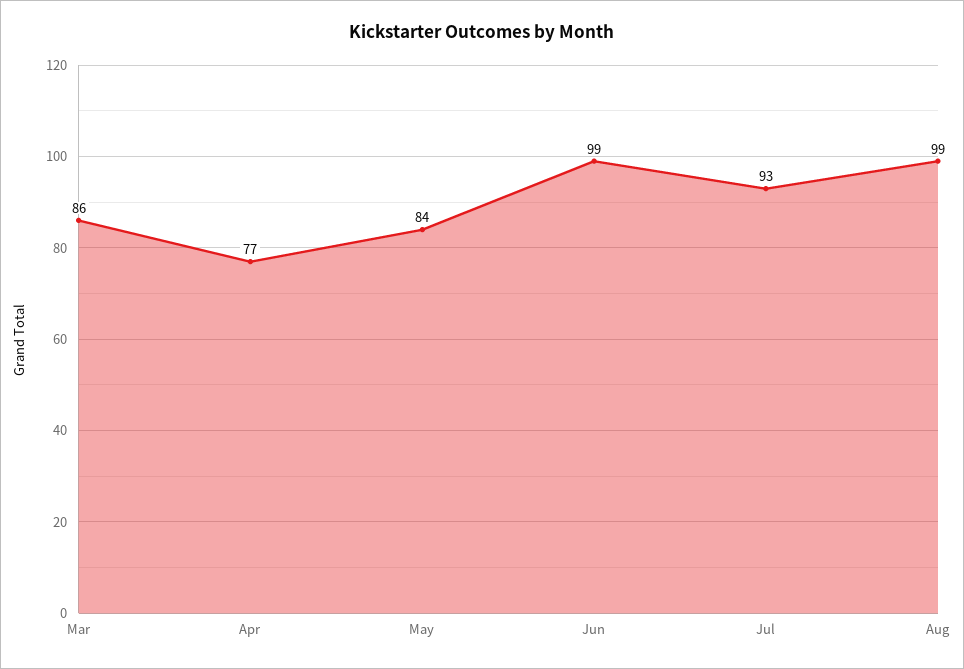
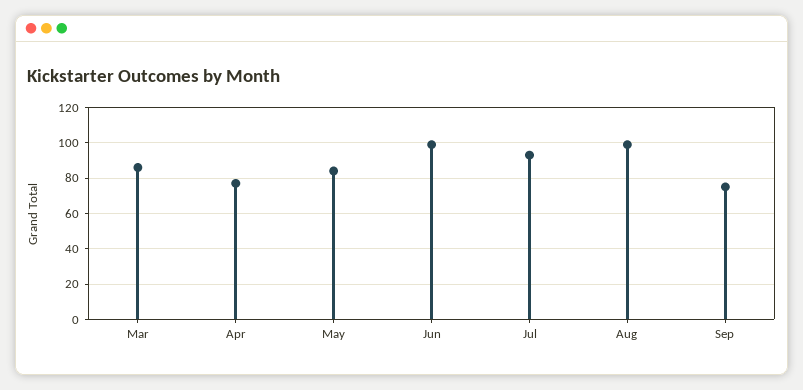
Sep: none -> 75

